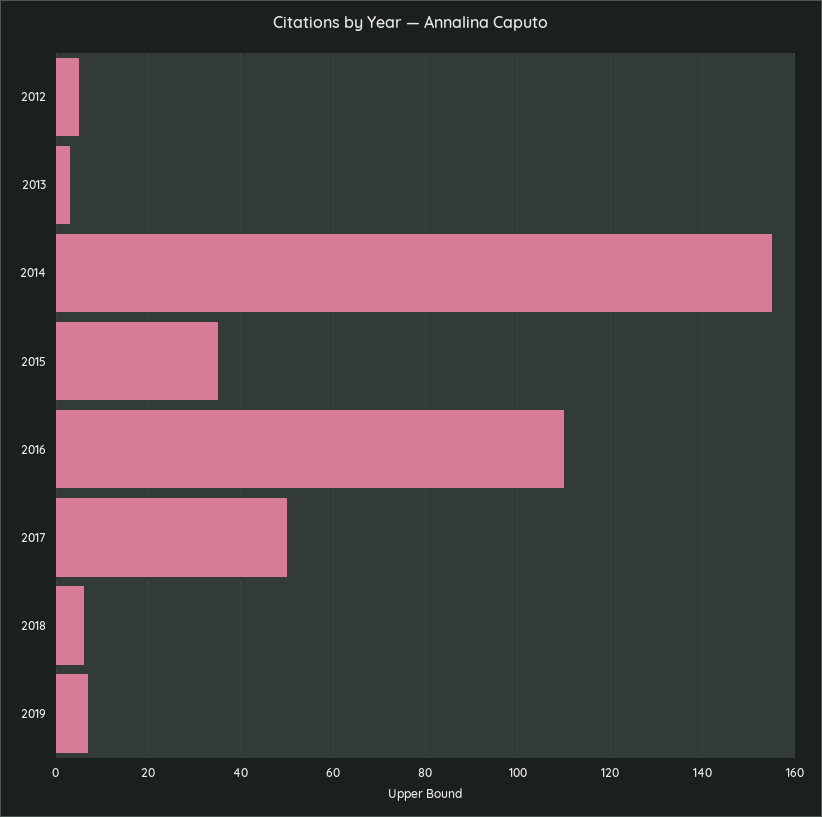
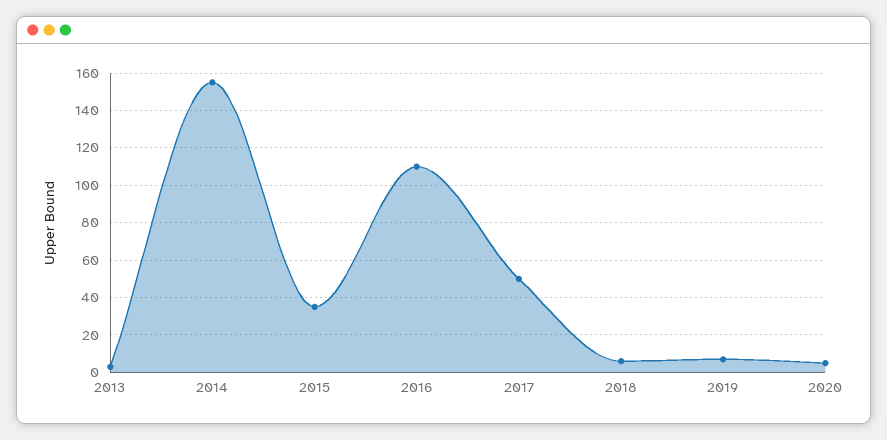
2012: 5 -> none
2020: none -> 5

